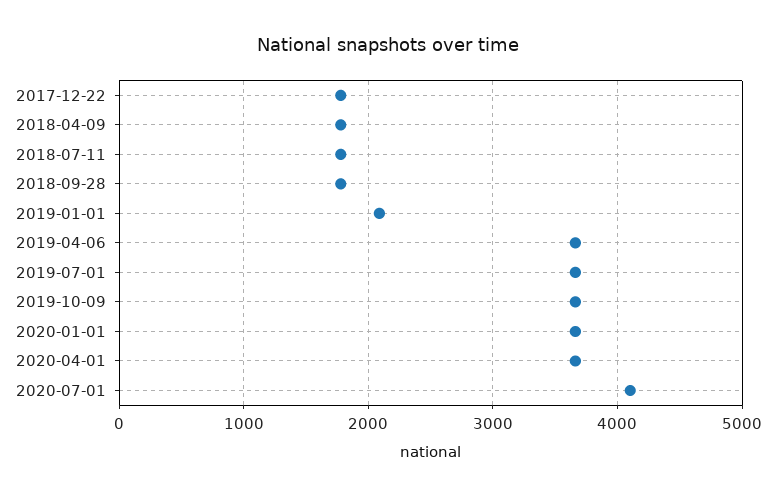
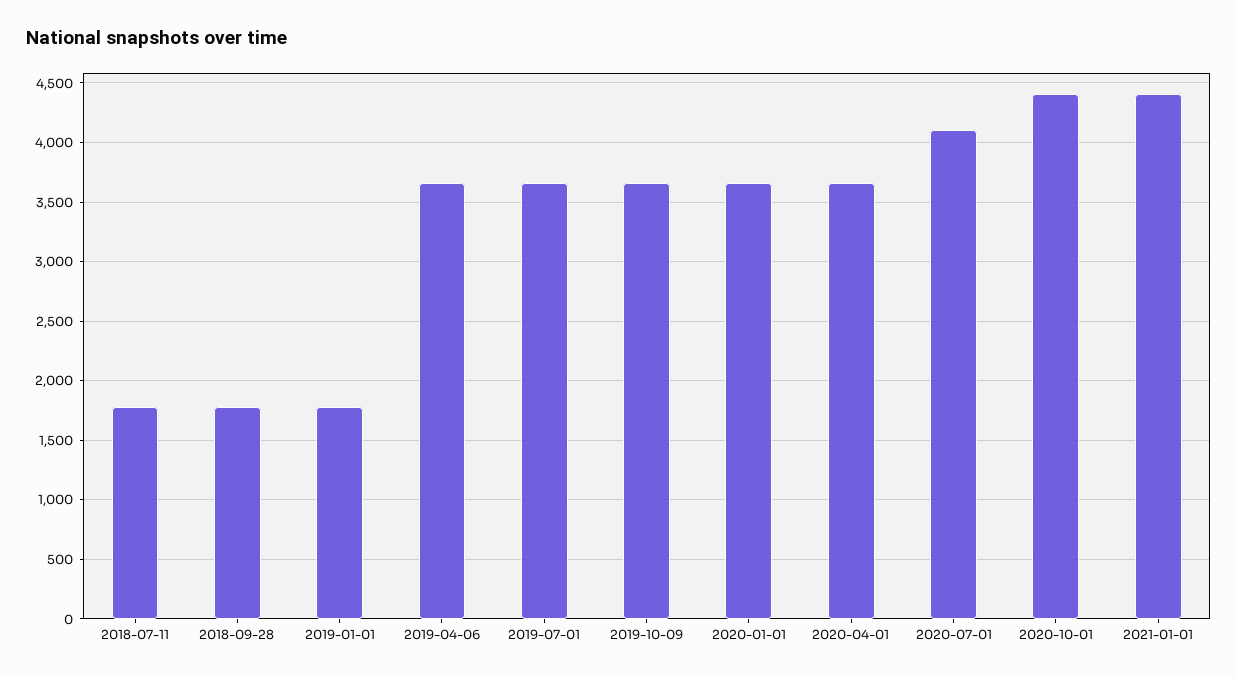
2017-12-22: 1800 -> none
2018-04-09: 1800 -> none
2019-01-01: 2100 -> 1800
2020-10-01: none -> 4400
2021-01-01: none -> 4400

